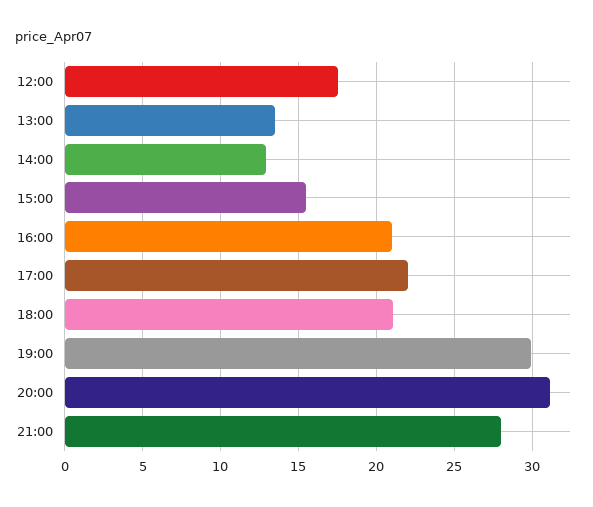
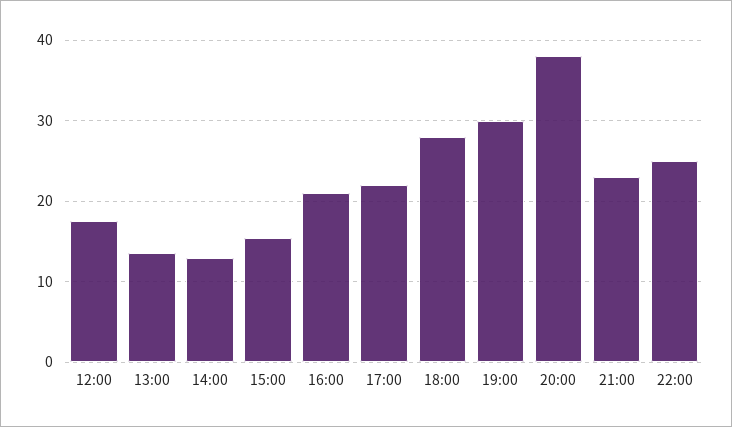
18:00: 21 -> 28
20:00: 31 -> 38
21:00: 28 -> 23
22:00: none -> 25

